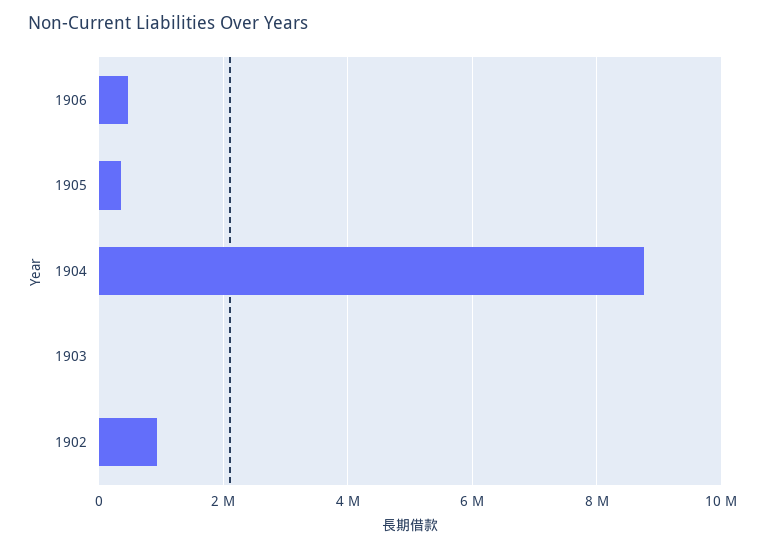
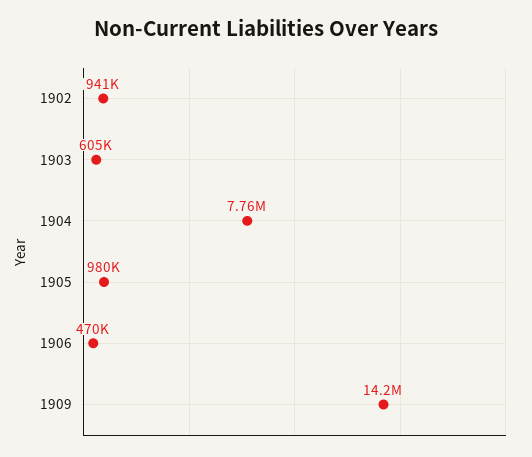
1905: 400000 -> 980000
1904: 8800000 -> 7760000
1903: 0 -> 605000
1909: none -> 14200000

